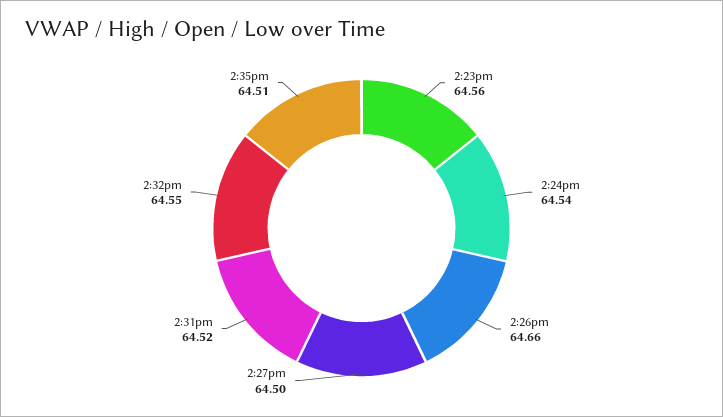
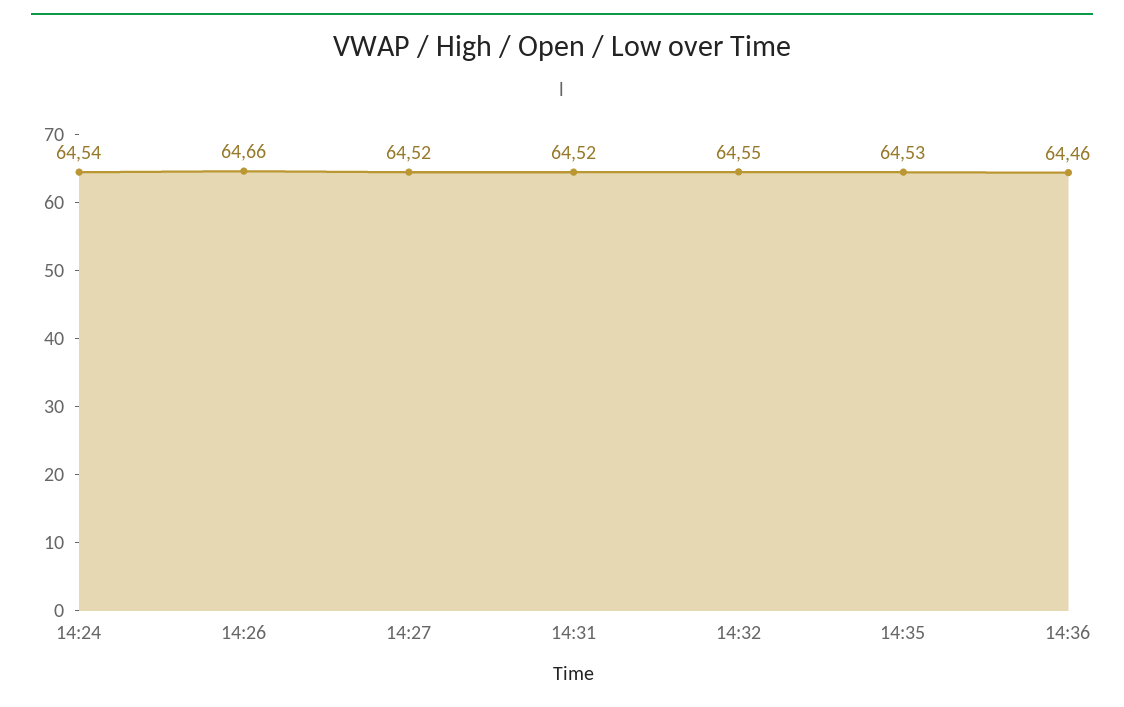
2:23pm: 64.56 -> none
2:27pm: 64.5 -> 64.52
2:35pm: 64.51 -> 64.53
14:36: none -> 64.46

